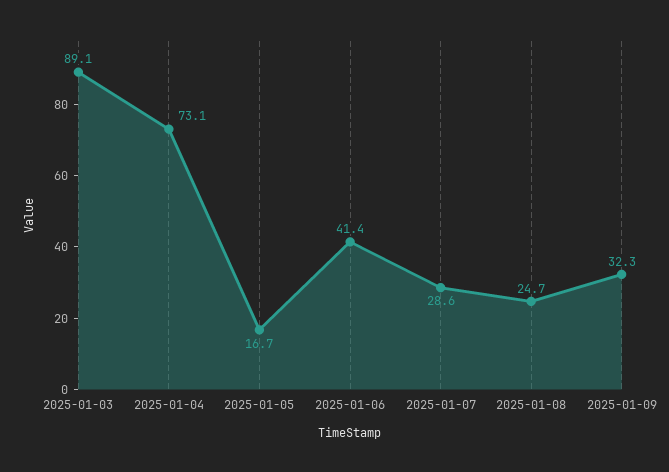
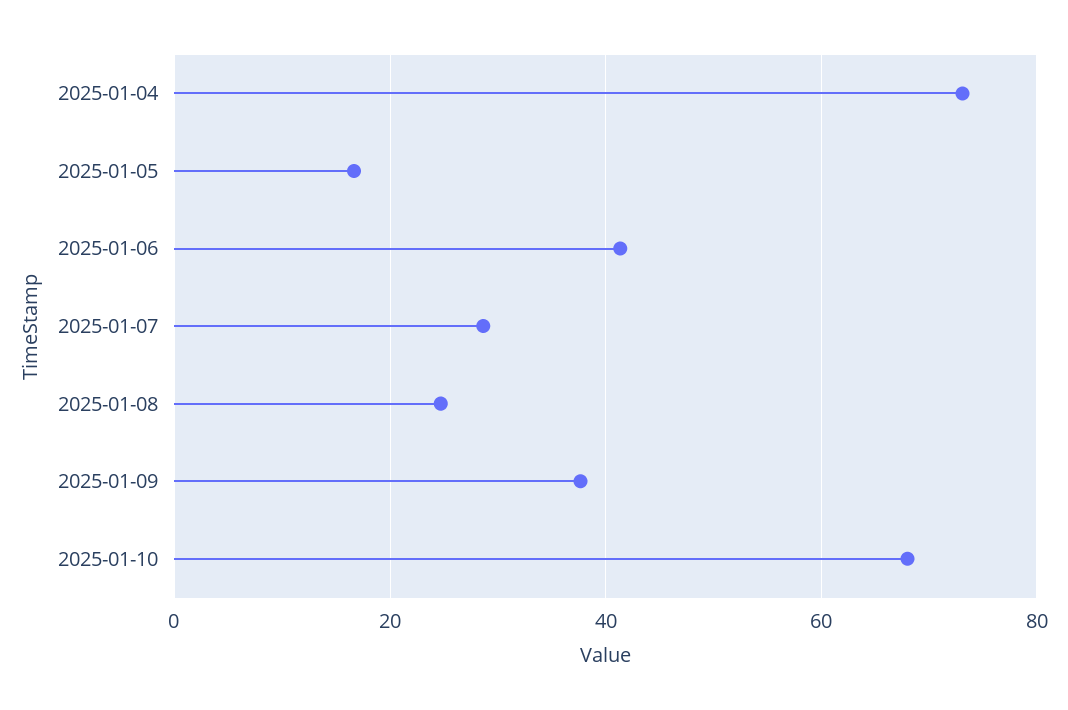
2025-01-03: 89.1 -> none
2025-01-09: 32.3 -> 38
2025-01-10: none -> 68

